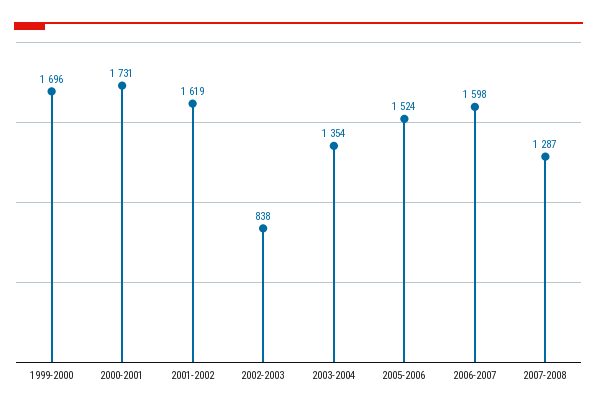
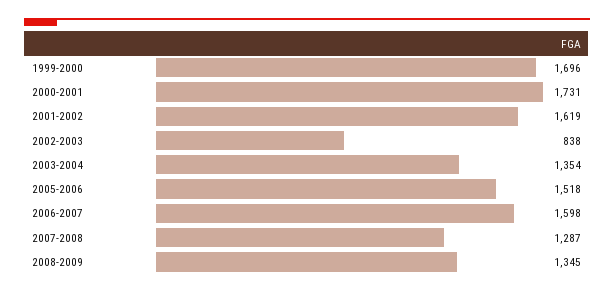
2005-2006: 1524 -> 1518
2008-2009: none -> 1345

